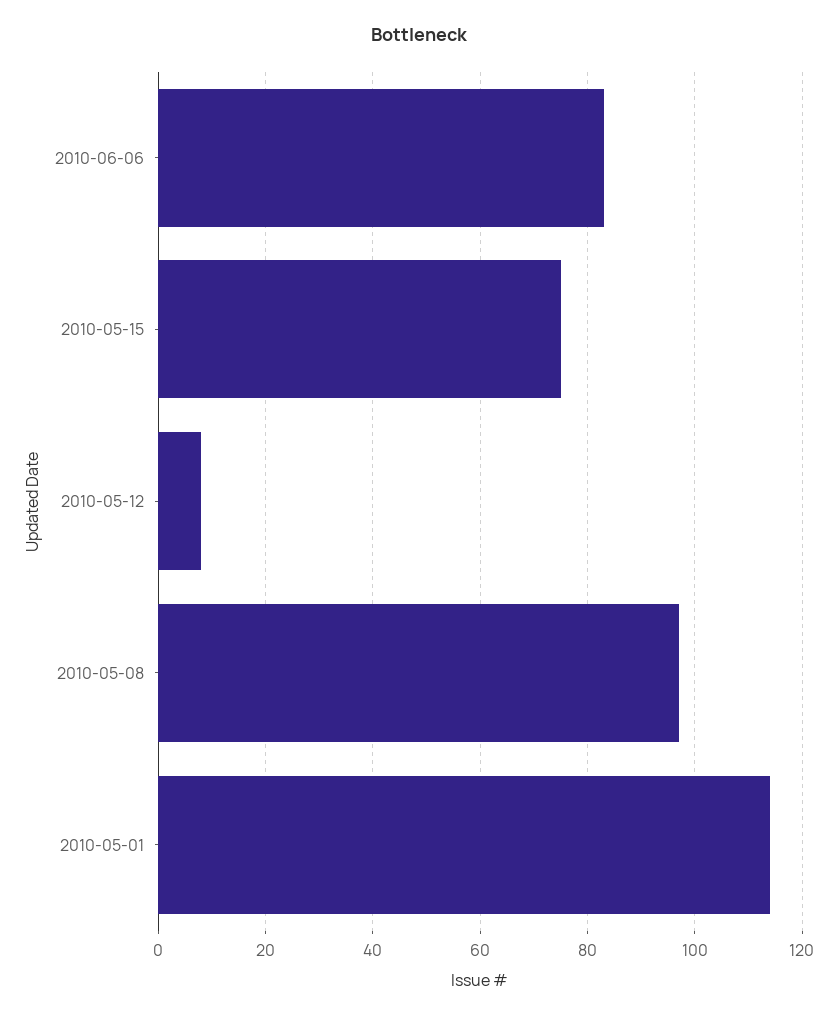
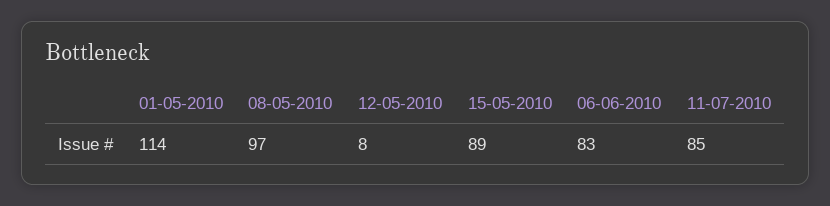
2010-05-15: 75 -> 89
11-07-2010: none -> 85

